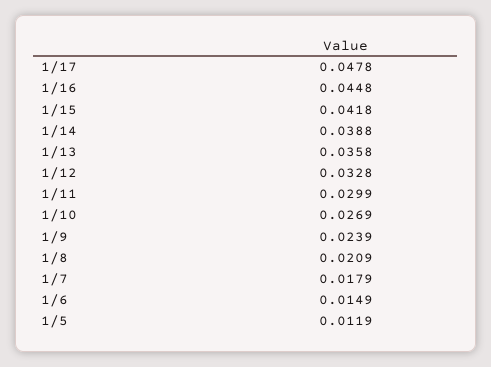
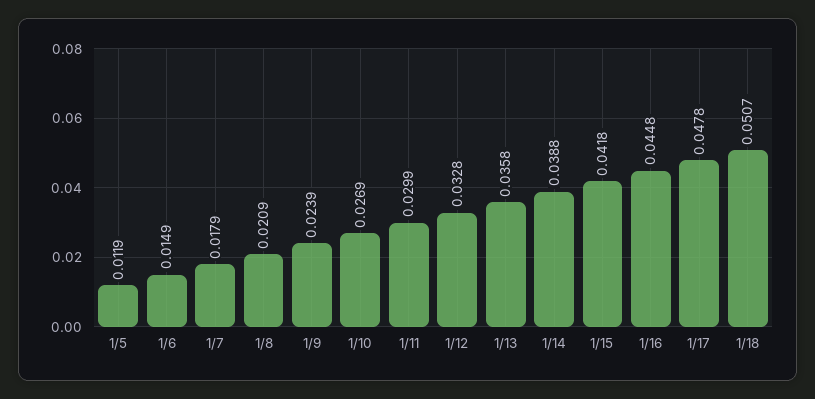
1/18: none -> 0.0507

